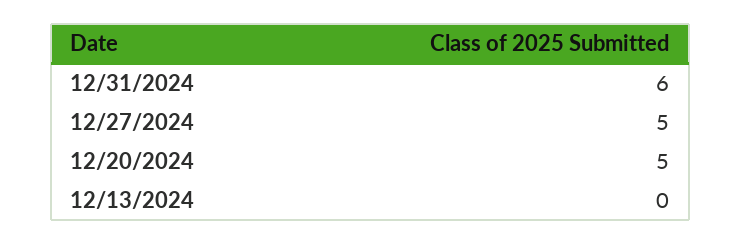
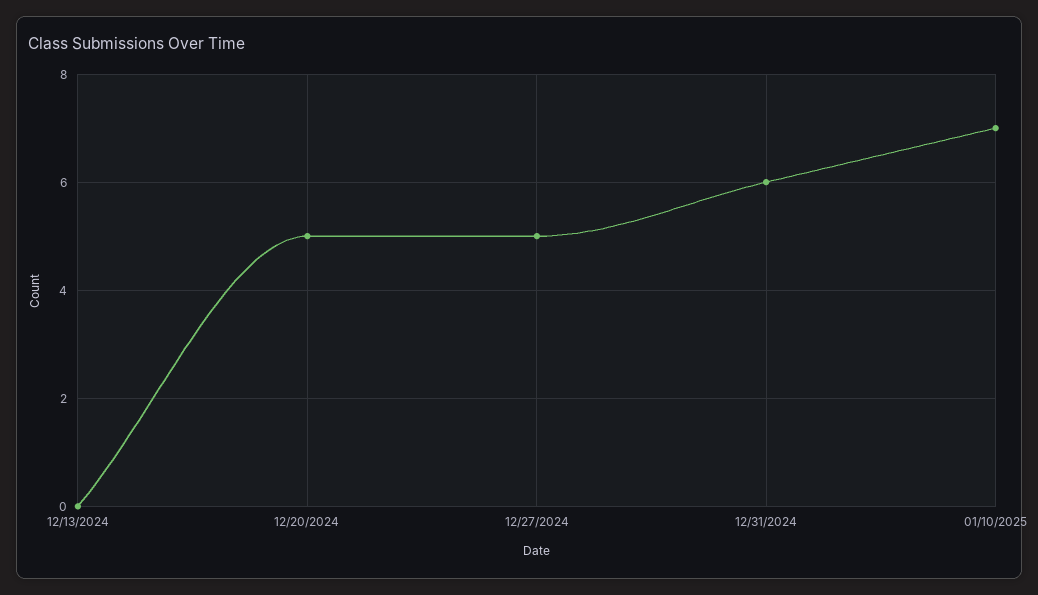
01/10/2025: none -> 7

